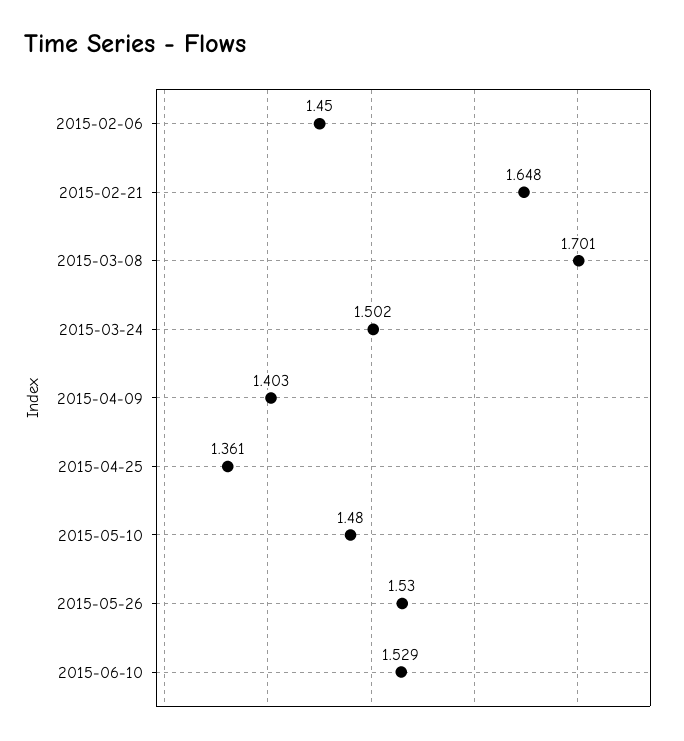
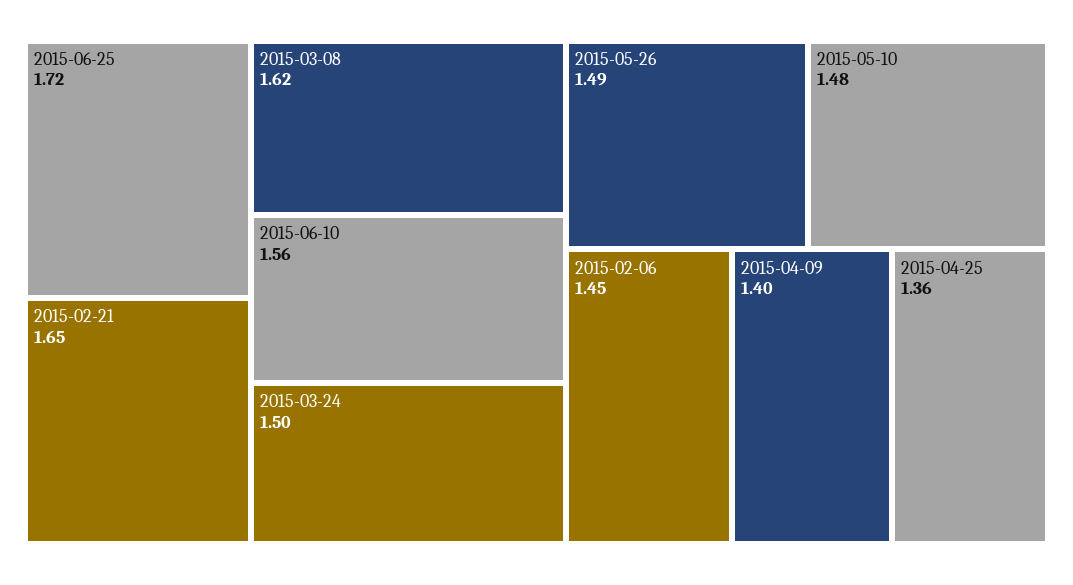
2015-03-08: 1.701 -> 1.62
2015-05-26: 1.53 -> 1.49
2015-06-10: 1.529 -> 1.56
2015-06-25: none -> 1.72

